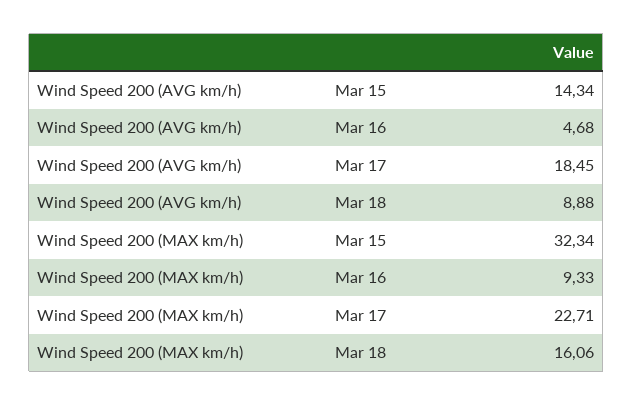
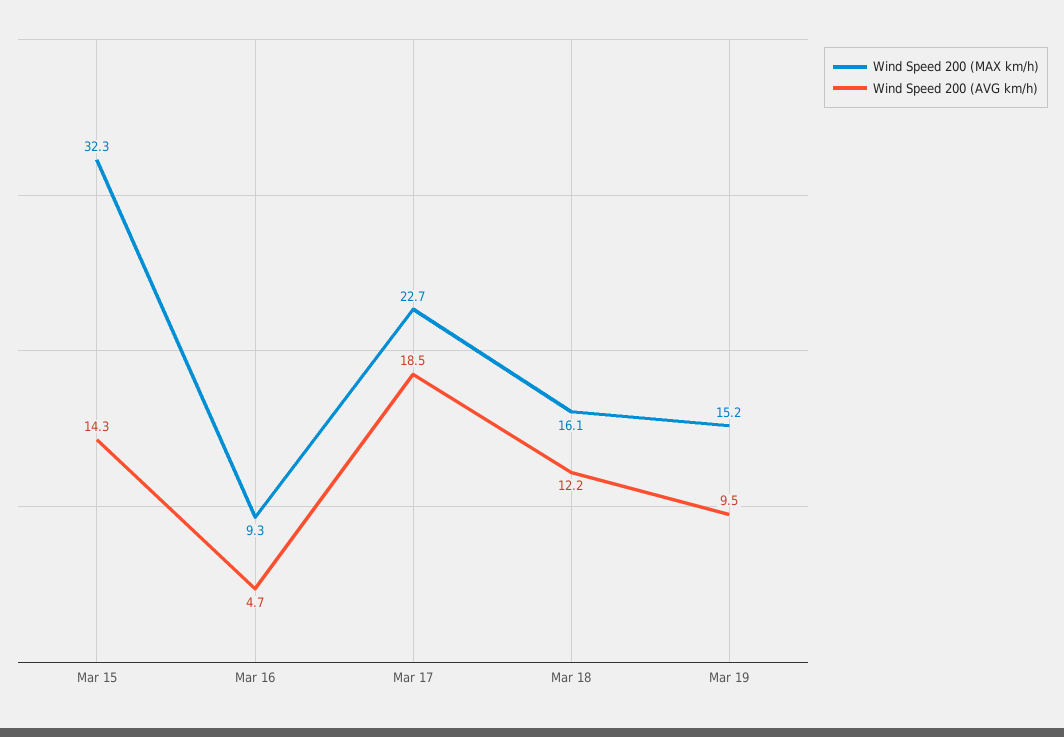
Wind Speed 200 (AVG km/h), Mar 18: 8.88 -> 12.2
Wind Speed 200 (MAX km/h), Mar 19: none -> 15.2
Wind Speed 200 (AVG km/h), Mar 19: none -> 9.5

